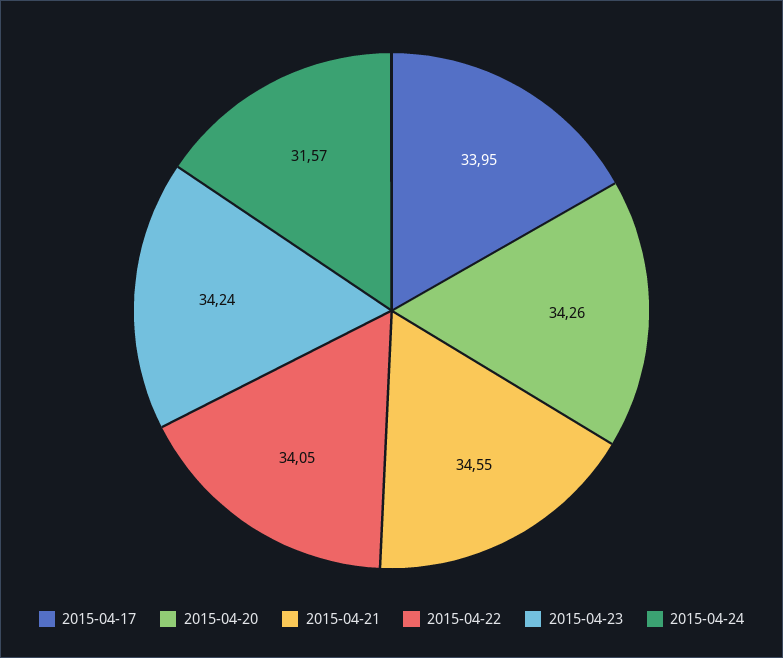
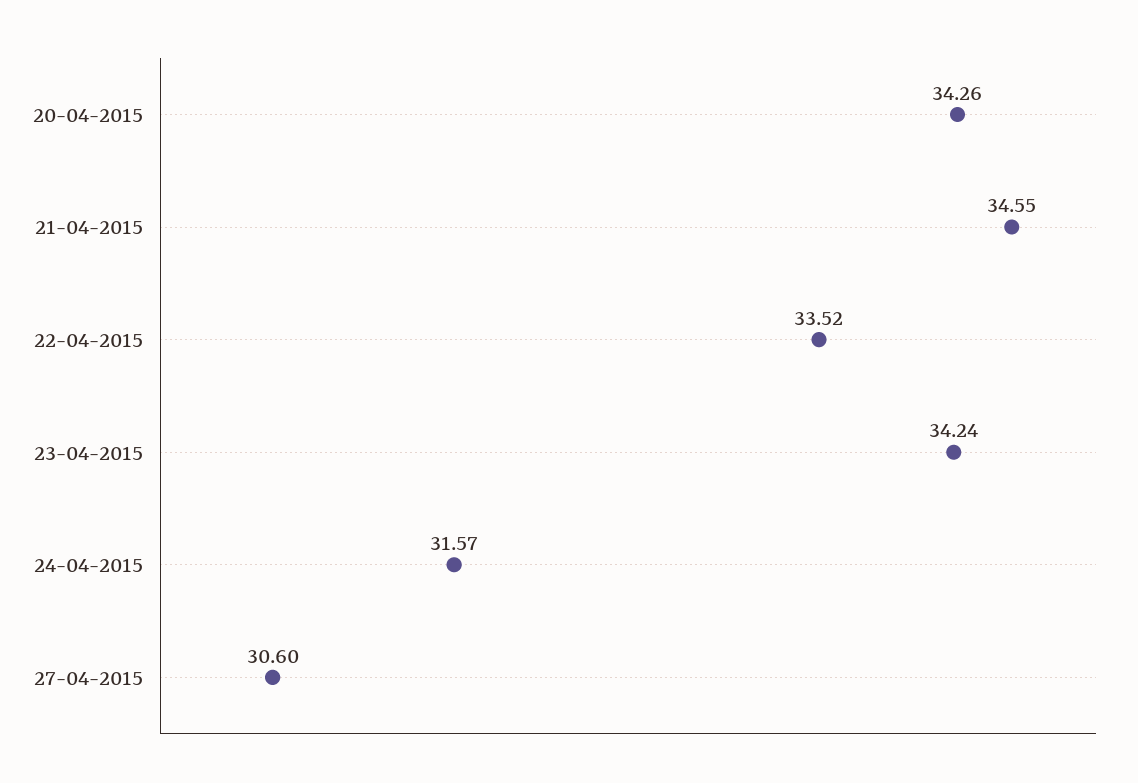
2015-04-17: 33.95 -> none
2015-04-22: 34.05 -> 33.52
27-04-2015: none -> 30.6

